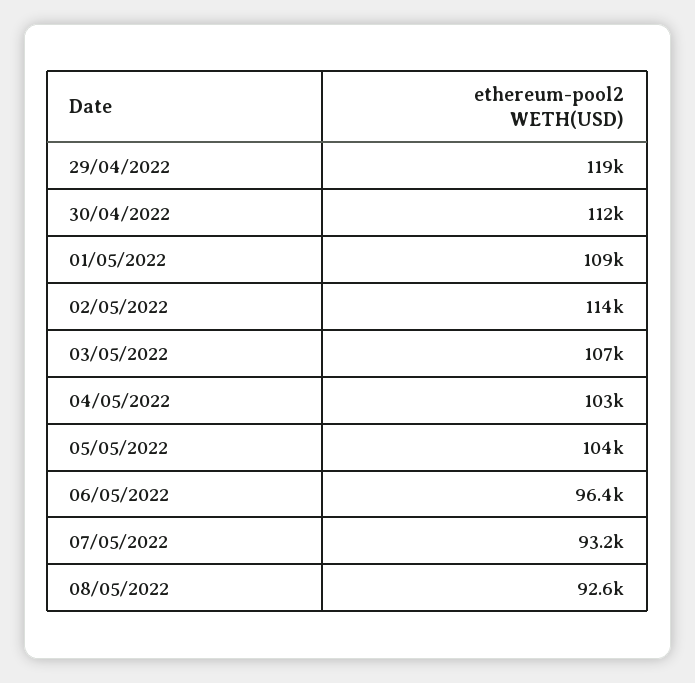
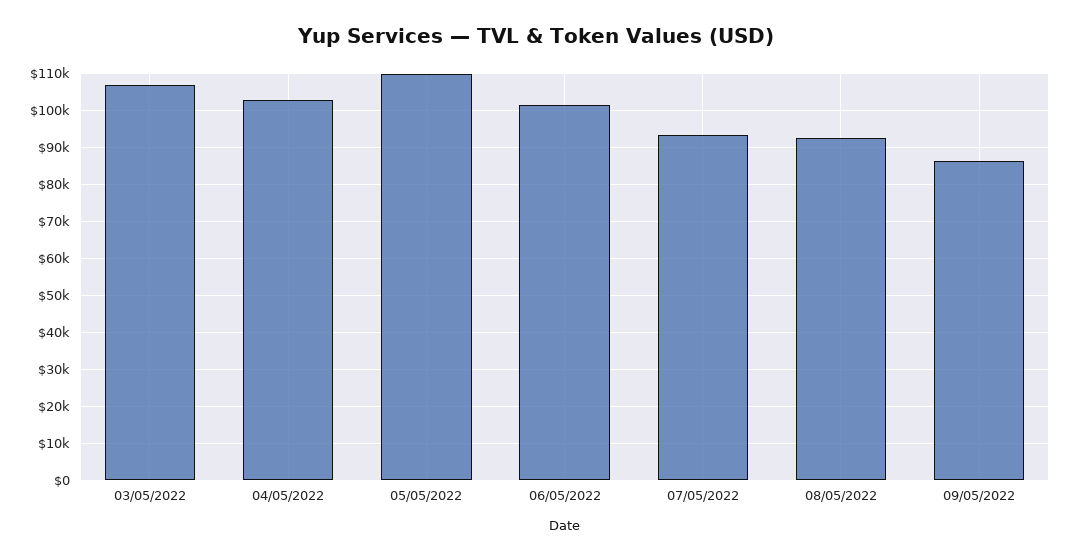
29/04/2022: 119000 -> none
30/04/2022: 112000 -> none
01/05/2022: 109000 -> none
02/05/2022: 114000 -> none
05/05/2022: 104000 -> 110000
06/05/2022: 96400 -> 102000
09/05/2022: none -> 86000

